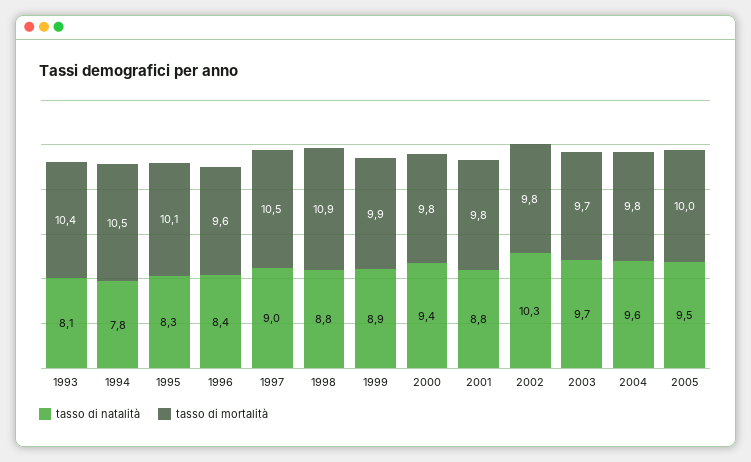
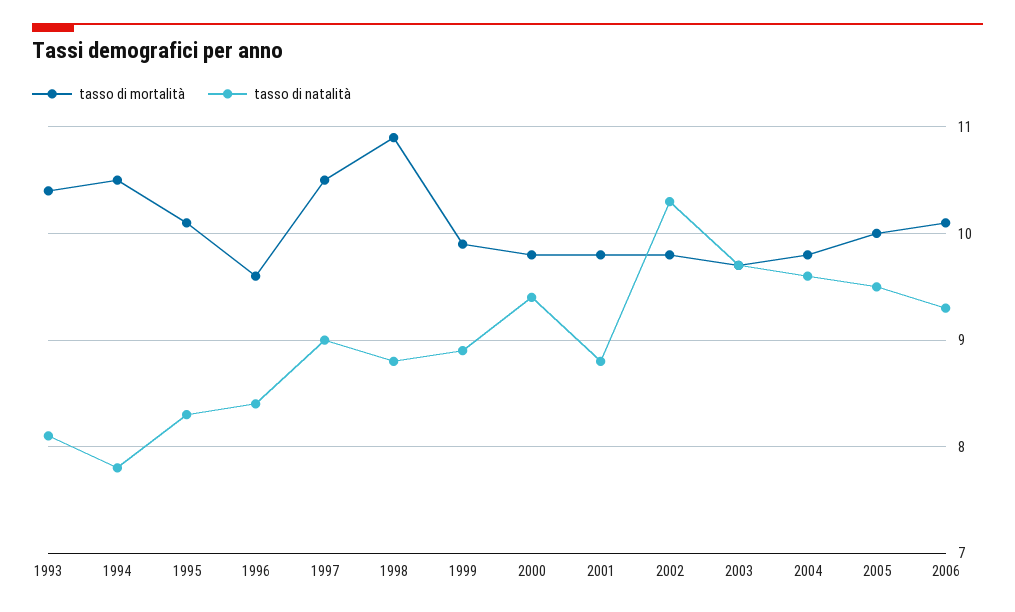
tasso di mortalità, 2006: none -> 10.1
tasso di natalità, 2006: none -> 9.3

